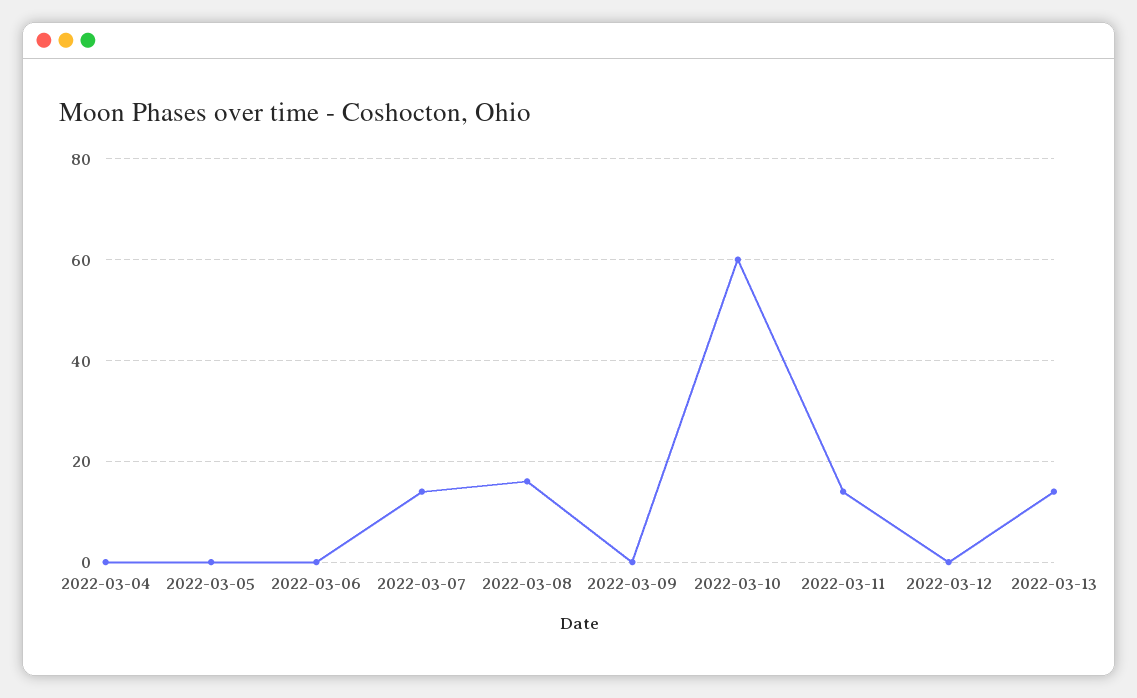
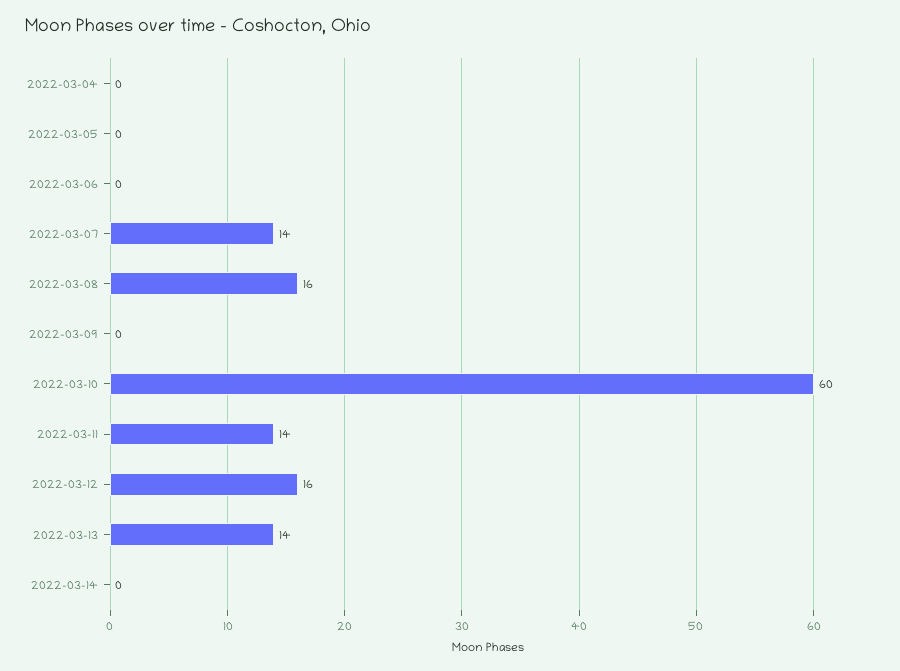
2022-03-12: 0 -> 16
2022-03-14: none -> 0

